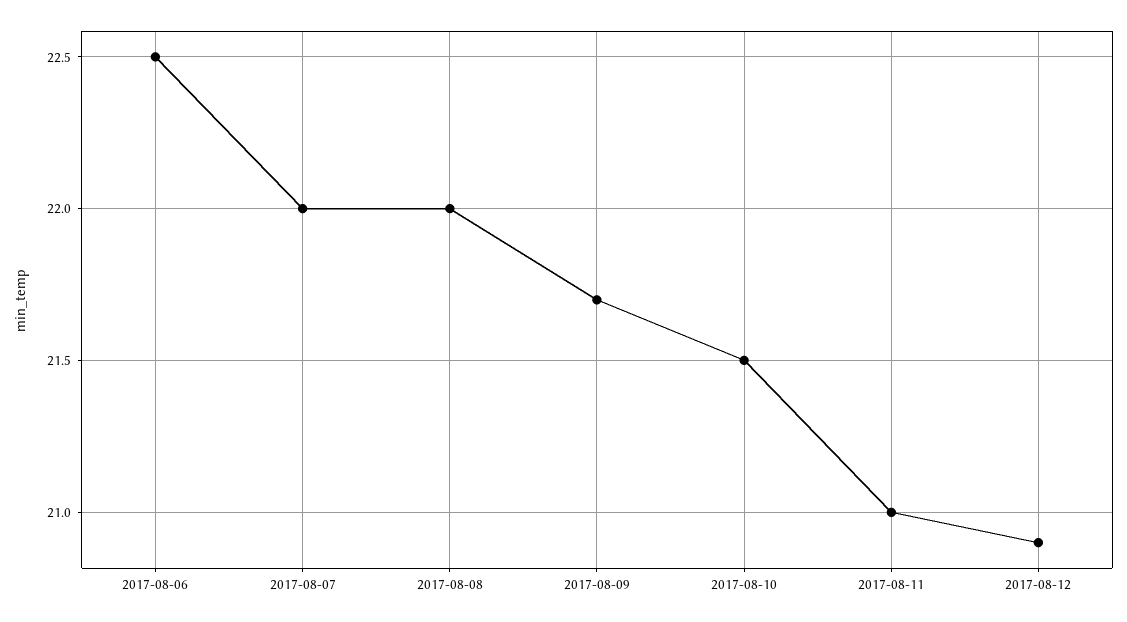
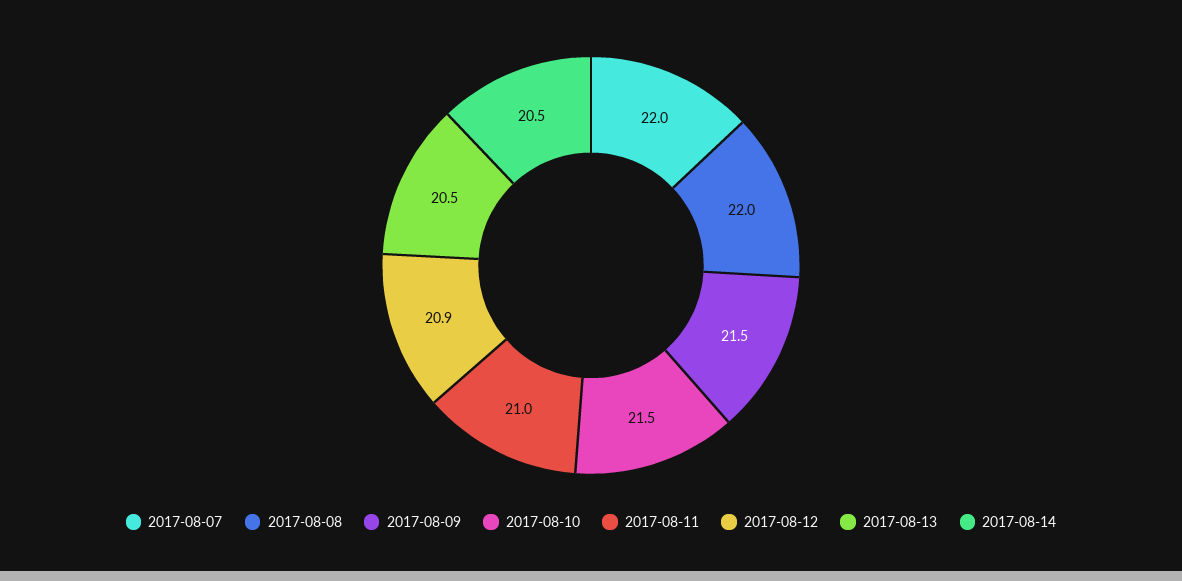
2017-08-06: 22.5 -> none
2017-08-09: 21.7 -> 21.5
2017-08-13: none -> 20.5
2017-08-14: none -> 20.5

